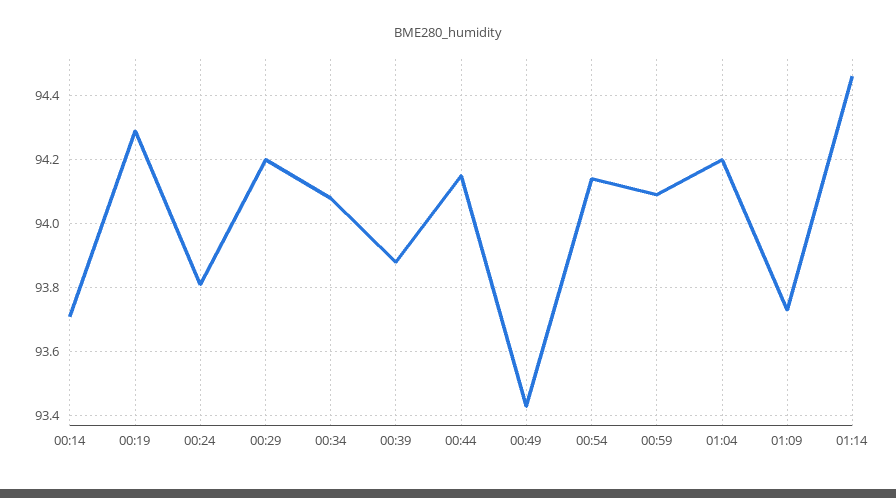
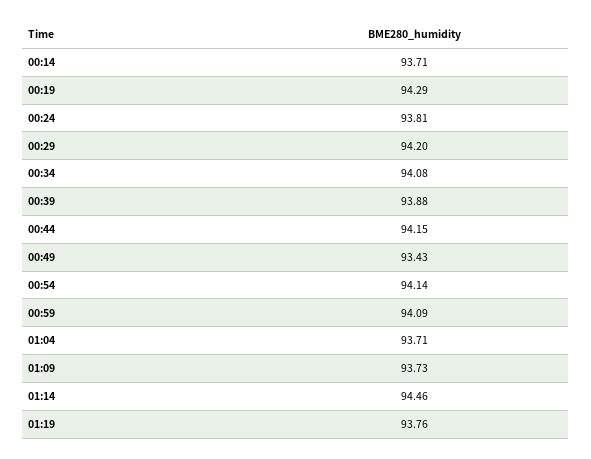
01:04: 94.2 -> 93.71
01:19: none -> 93.76

